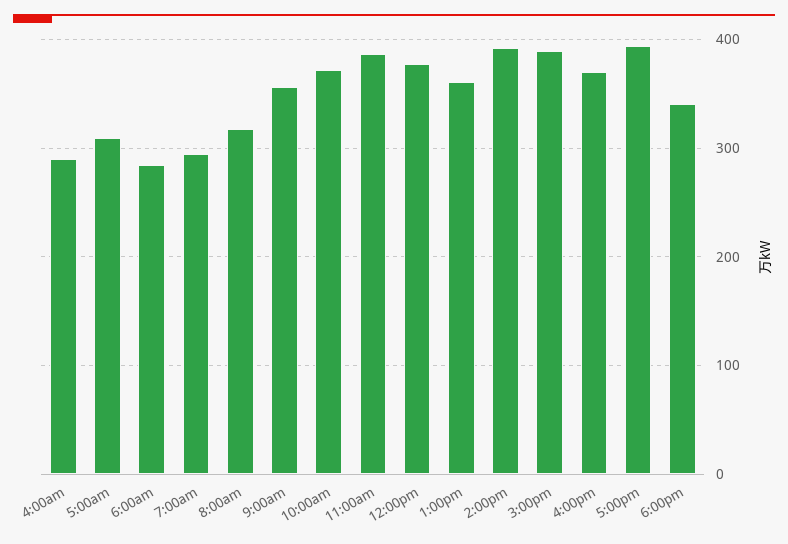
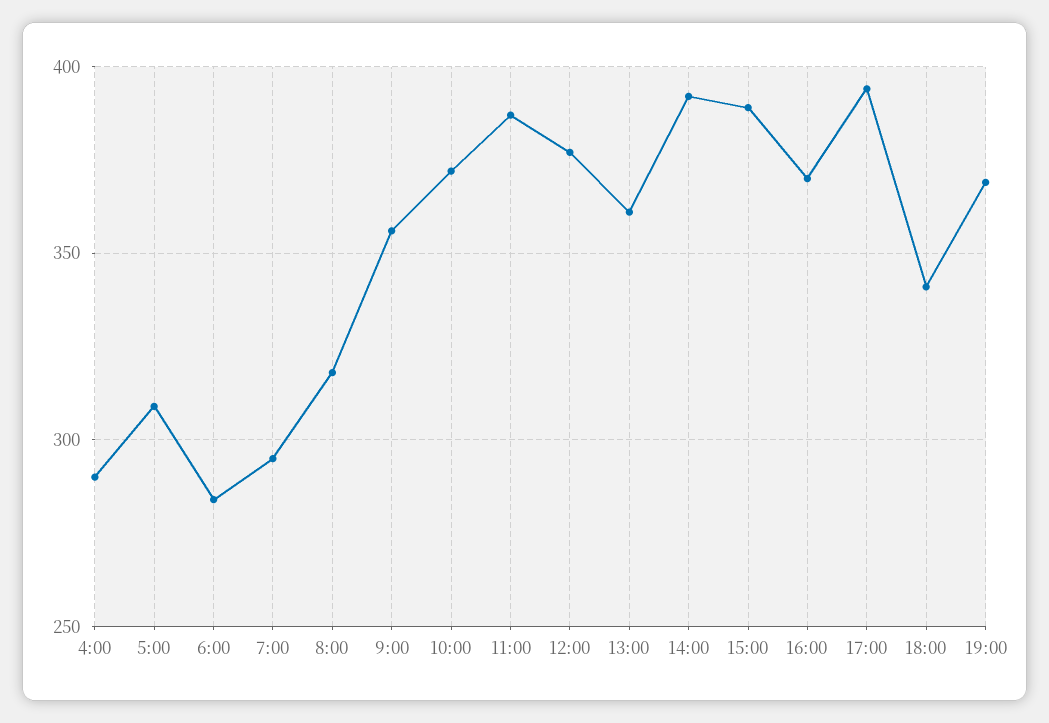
19:00: none -> 370

